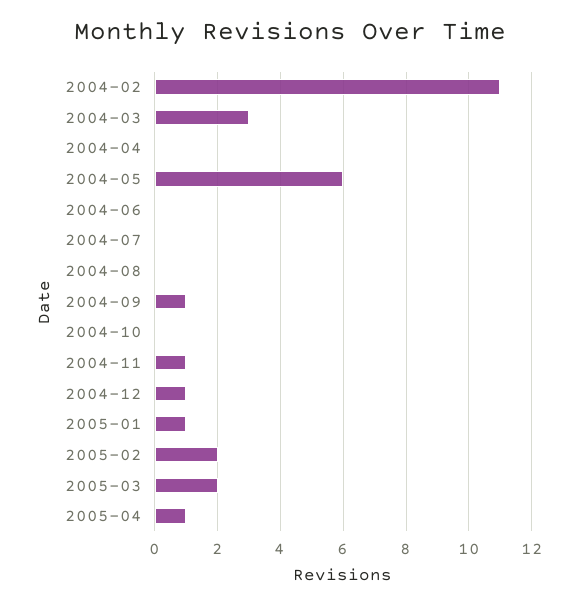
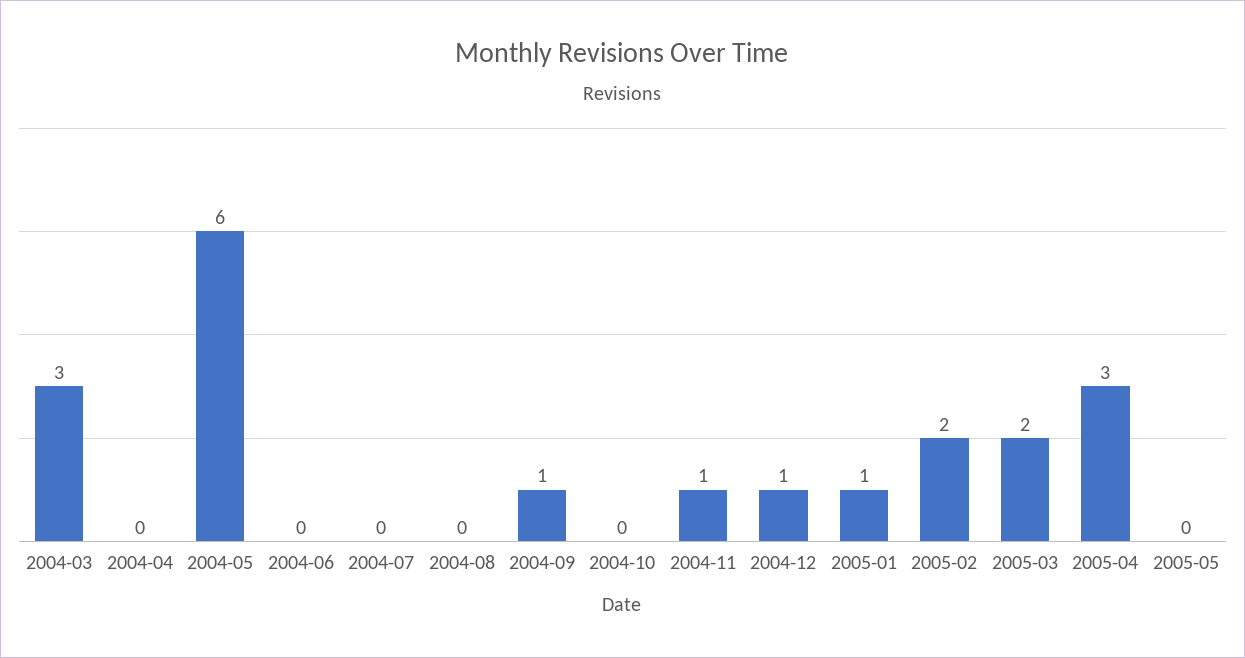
2004-02: 11 -> none
2005-04: 1 -> 3
2005-05: none -> 0

